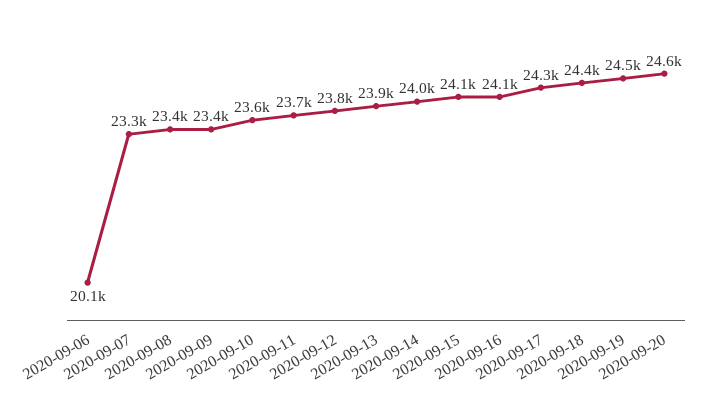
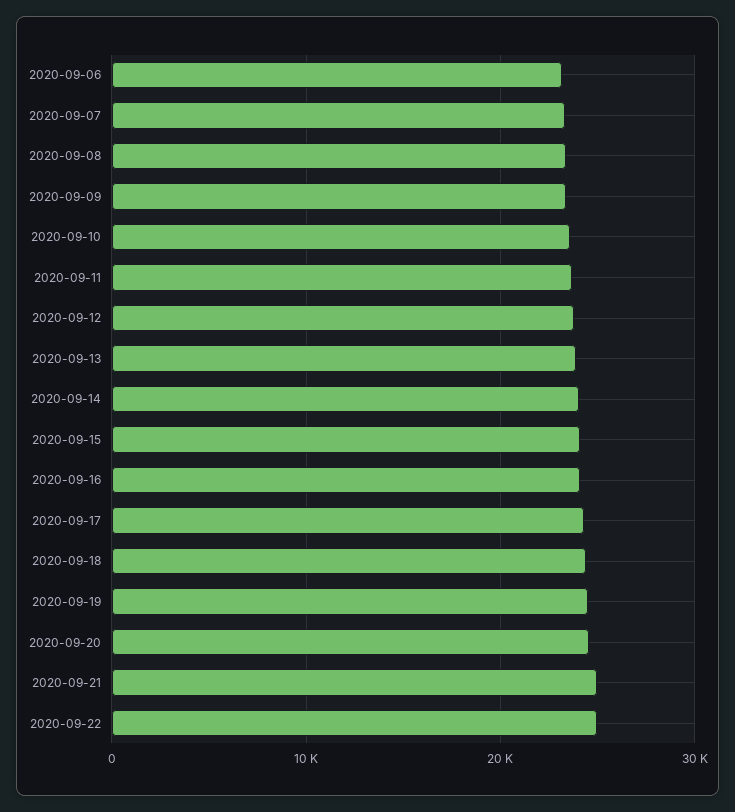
2020-09-06: 20100 -> 23000
2020-09-21: none -> 25000
2020-09-22: none -> 25000

